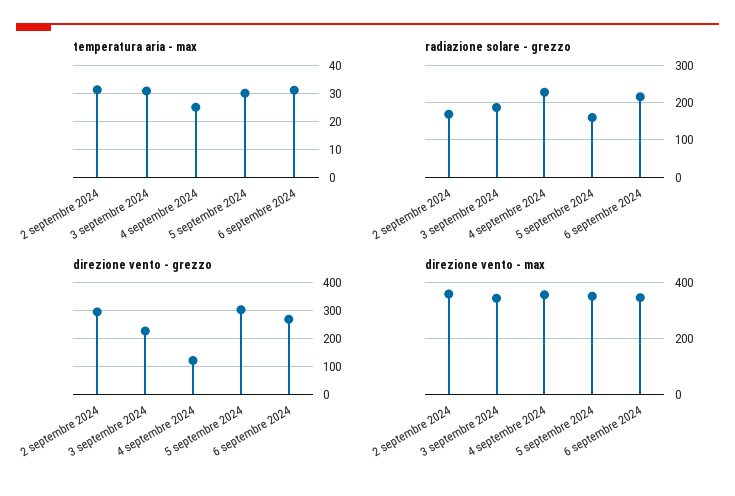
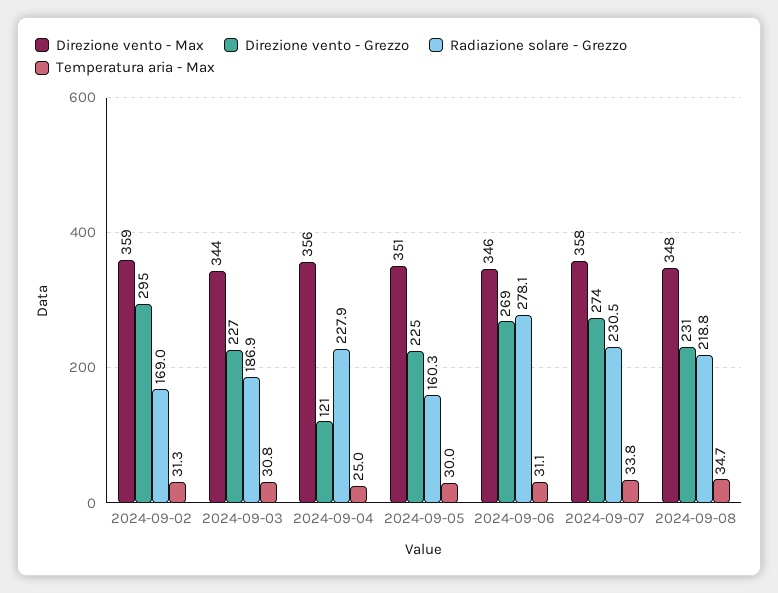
radiazione solare - grezzo, 6 septembre 2024: 220 -> 278.1
direzione vento - grezzo, 5 septembre 2024: 300 -> 225
direzione vento - max, 2024-09-07: none -> 358
direzione vento - grezzo, 2024-09-07: none -> 274
radiazione solare - grezzo, 2024-09-07: none -> 230.5
temperatura aria - max, 2024-09-07: none -> 33.8
direzione vento - max, 2024-09-08: none -> 348
direzione vento - grezzo, 2024-09-08: none -> 231
radiazione solare - grezzo, 2024-09-08: none -> 218.8
temperatura aria - max, 2024-09-08: none -> 34.7

